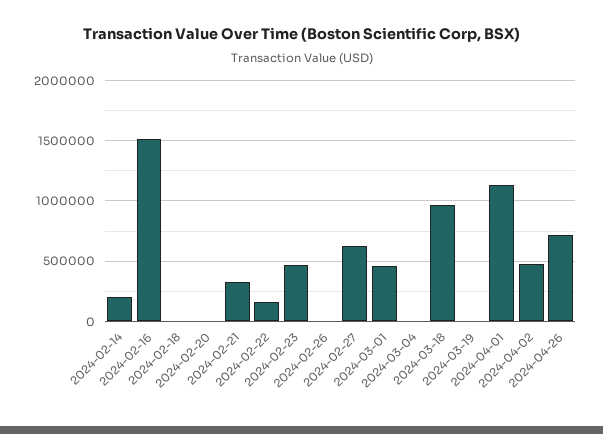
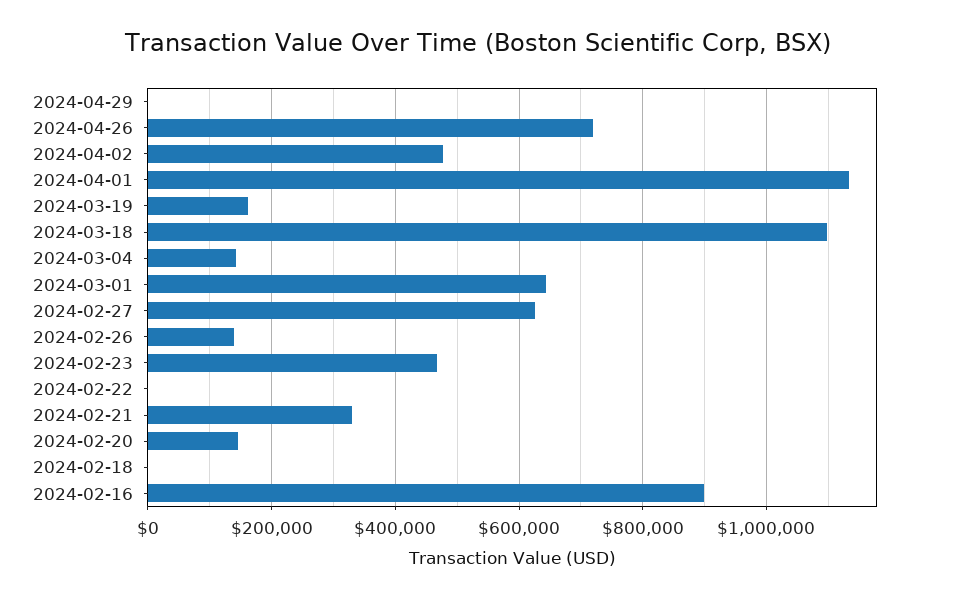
2024-02-14: 200000 -> none
2024-02-16: 1500000 -> 900000
2024-02-20: 0 -> 140000
2024-02-22: 150000 -> 0
2024-02-26: 0 -> 140000
2024-03-01: 450000 -> 640000
2024-03-04: 0 -> 140000
2024-03-18: 950000 -> 1100000
2024-03-19: 0 -> 160000
2024-04-29: none -> 0

